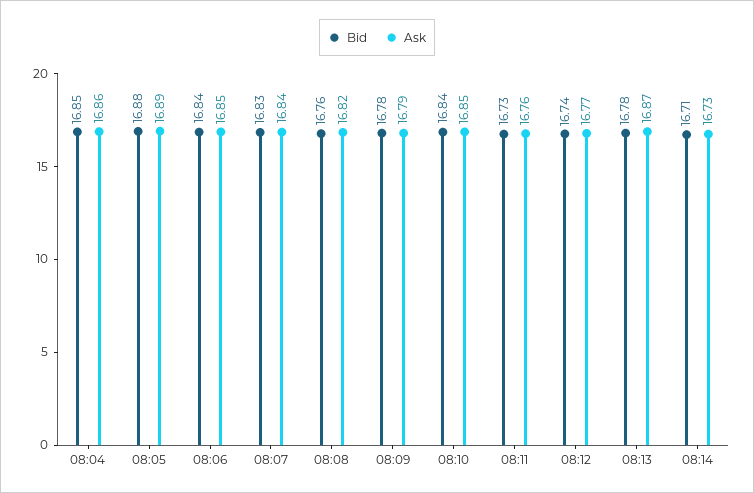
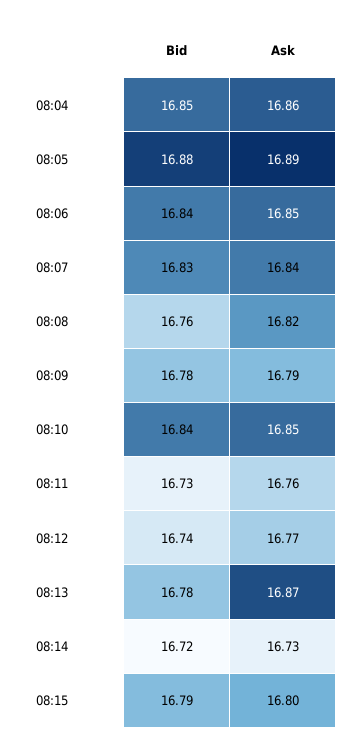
Bid, 08:14: 16.71 -> 16.72
Bid, 08:15: none -> 16.79
Ask, 08:15: none -> 16.8

